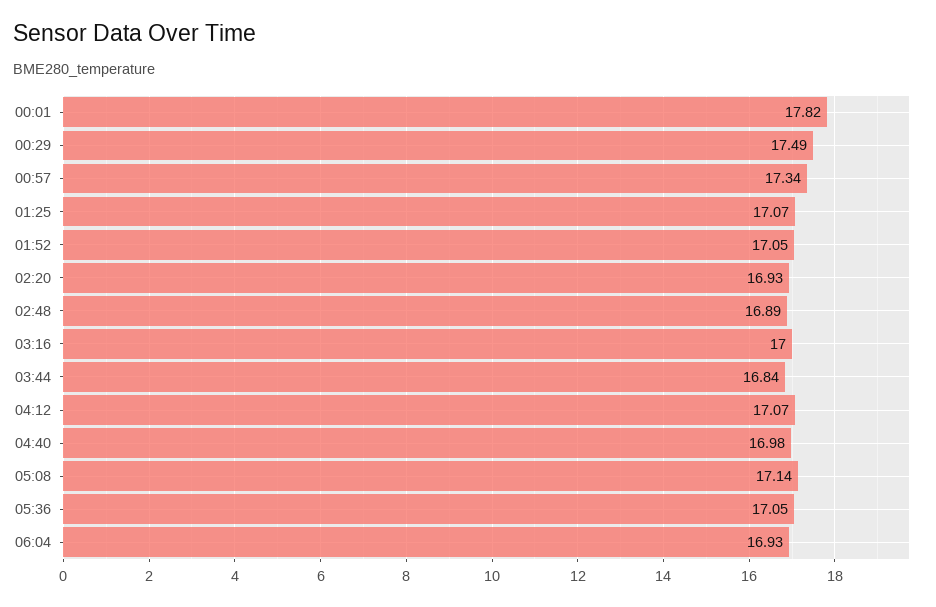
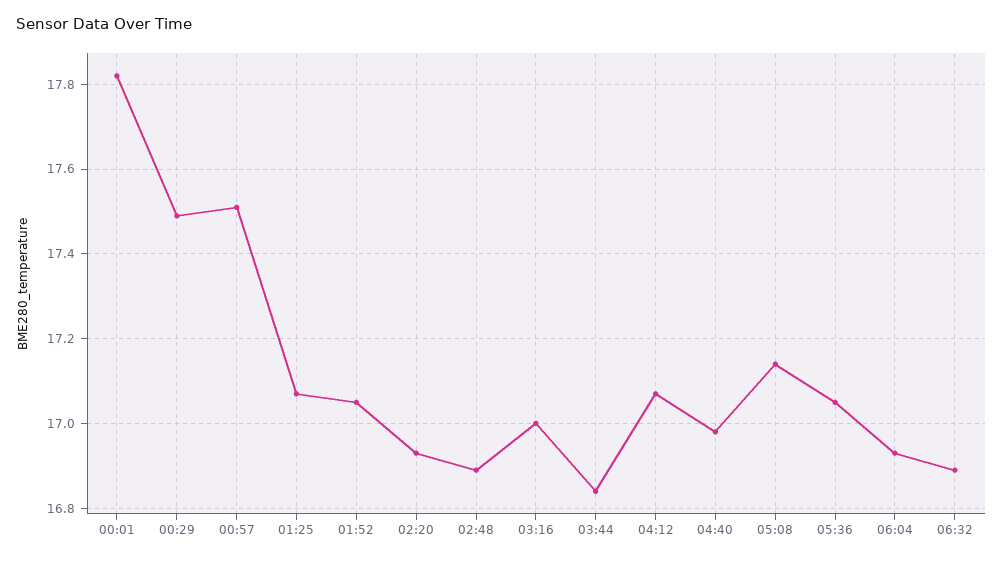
00:57: 17.34 -> 17.5
06:32: none -> 16.9

